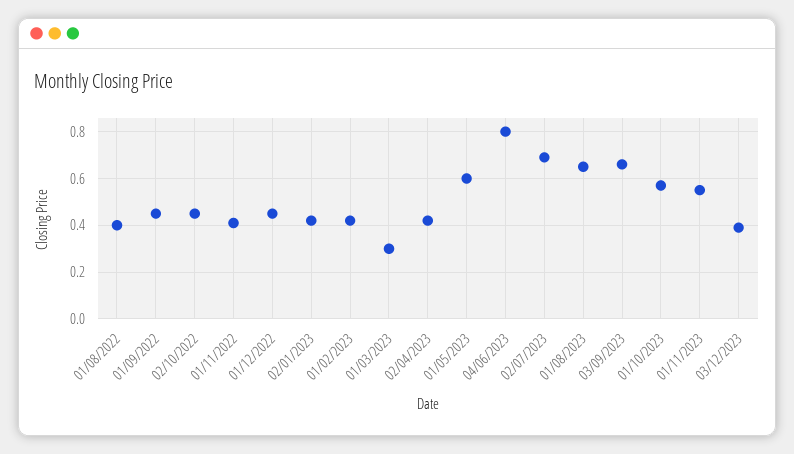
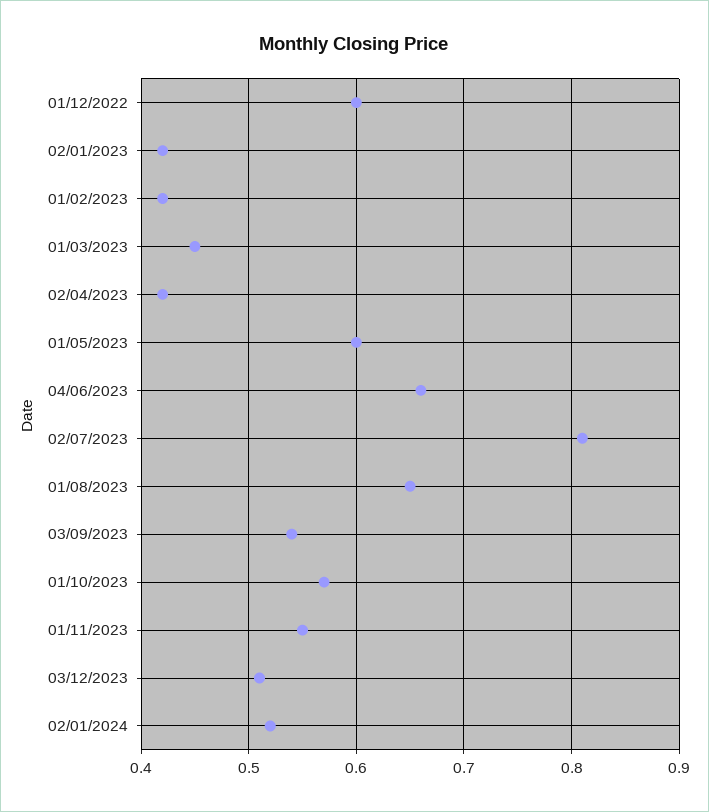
01/08/2022: 0.4 -> none
01/09/2022: 0.45 -> none
02/10/2022: 0.45 -> none
01/11/2022: 0.4 -> none
01/12/2022: 0.45 -> 0.6
01/03/2023: 0.3 -> 0.45
04/06/2023: 0.8 -> 0.66
02/07/2023: 0.7 -> 0.81
03/09/2023: 0.65 -> 0.54
03/12/2023: 0.4 -> 0.51
02/01/2024: none -> 0.52

